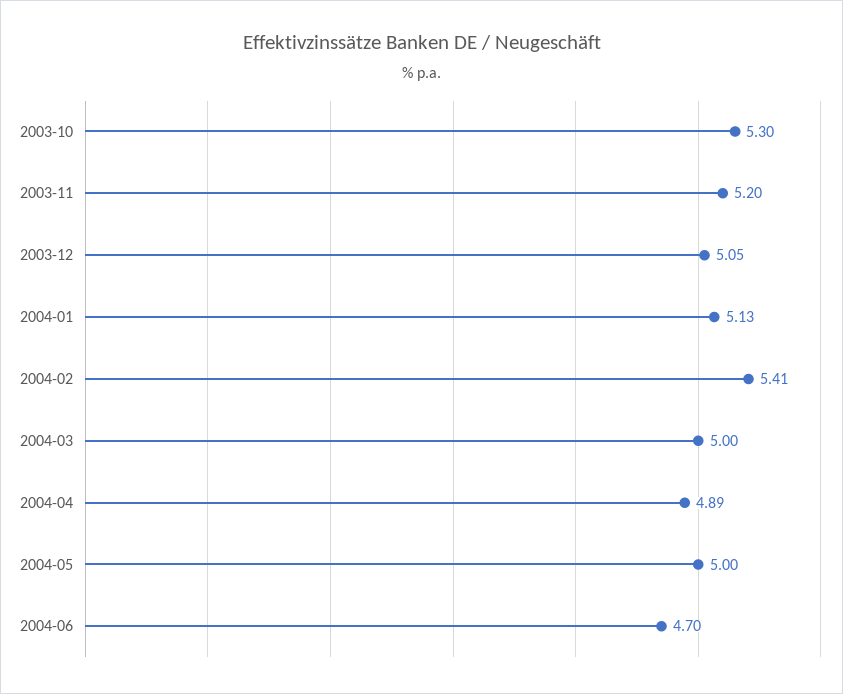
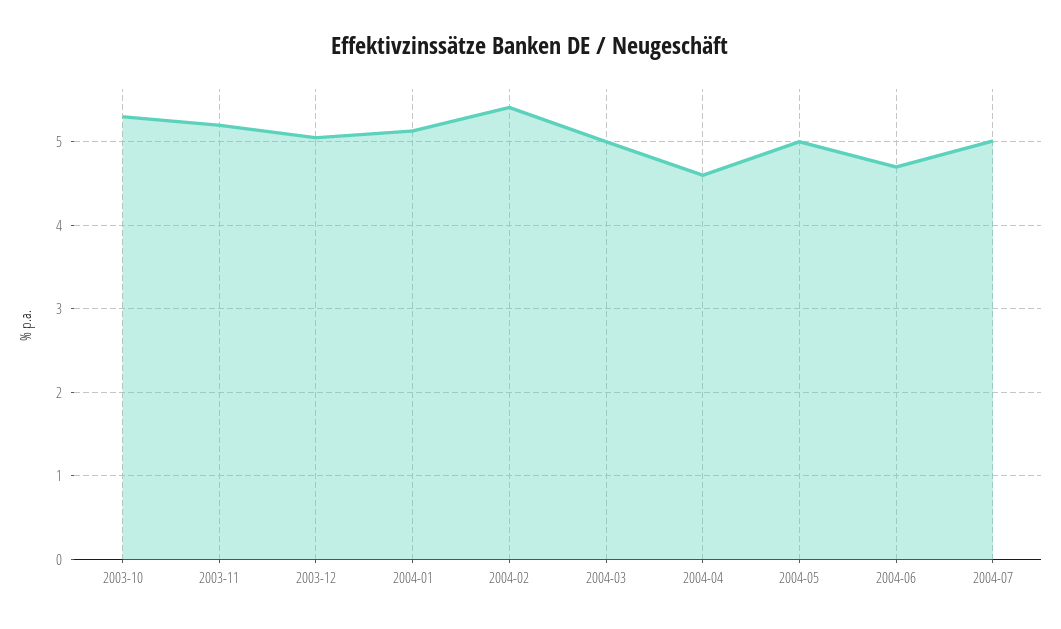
2004-04: 4.89 -> 4.6
2004-07: none -> 5

